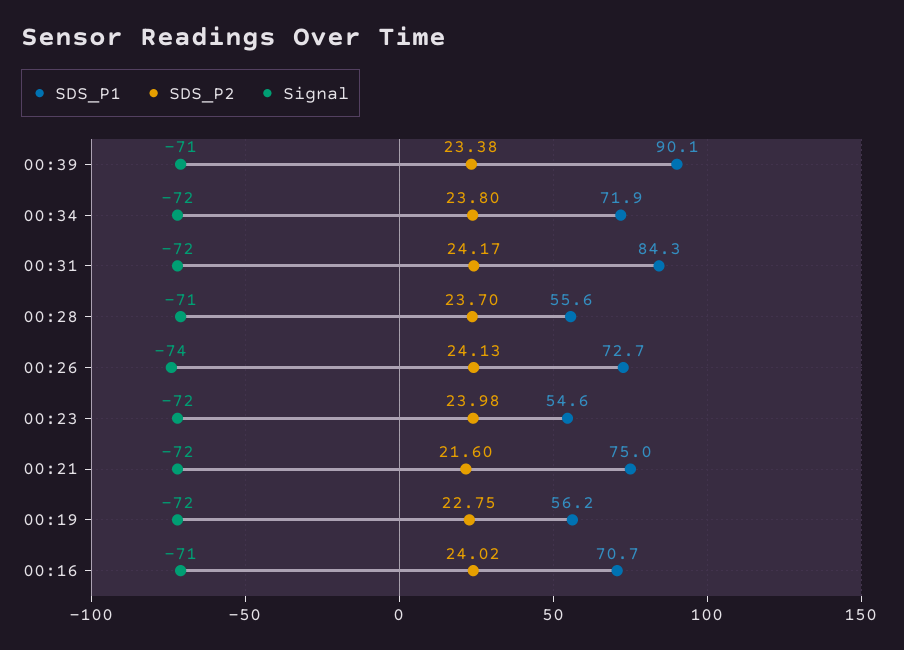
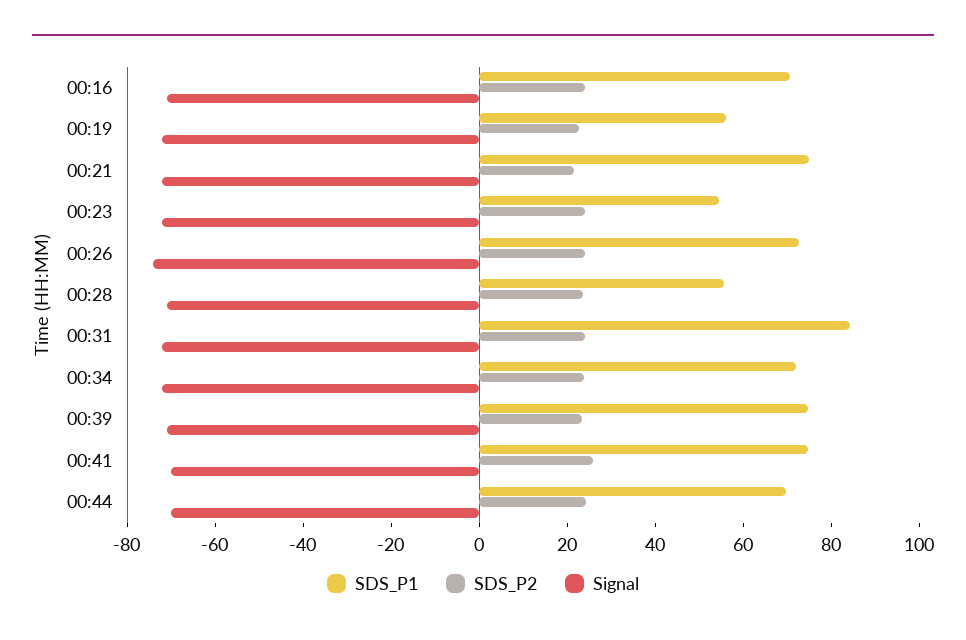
SDS_P1, 00:39: 90.1 -> 75
SDS_P1, 00:41: none -> 75
SDS_P2, 00:41: none -> 25
Signal, 00:41: none -> -70
SDS_P1, 00:44: none -> 70
SDS_P2, 00:44: none -> 25
Signal, 00:44: none -> -70

